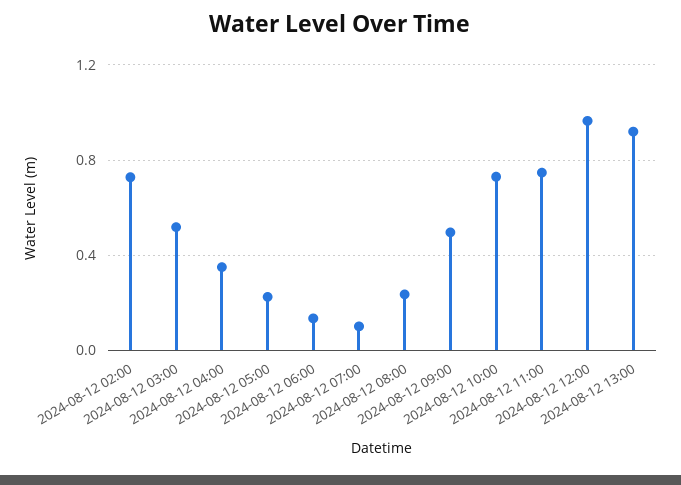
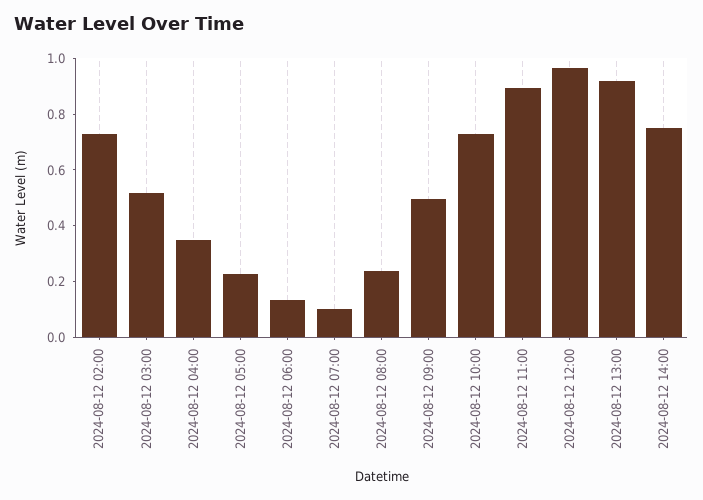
2024-08-12 11:00: 0.75 -> 0.9
2024-08-12 14:00: none -> 0.75

